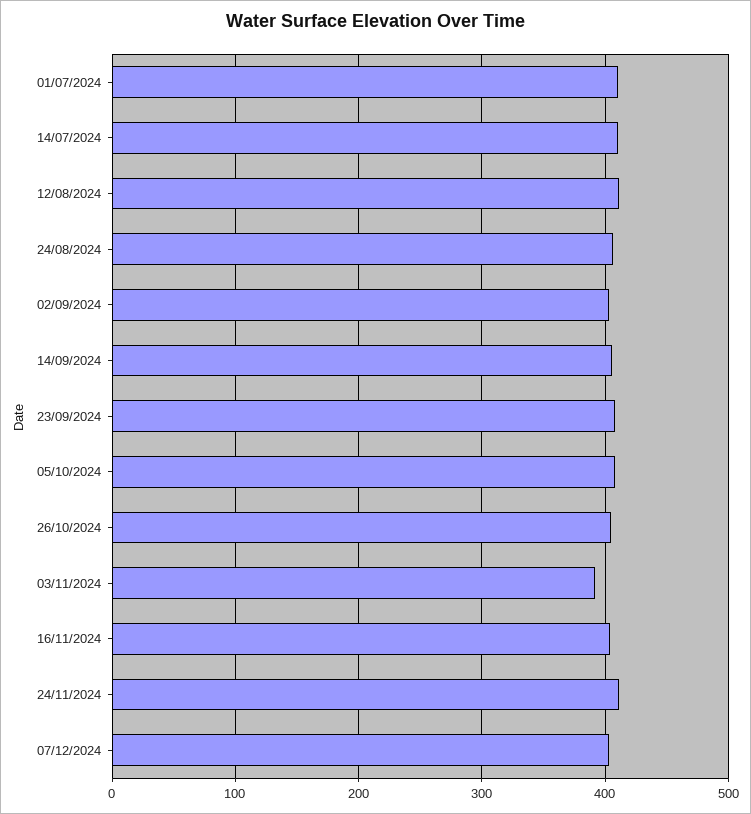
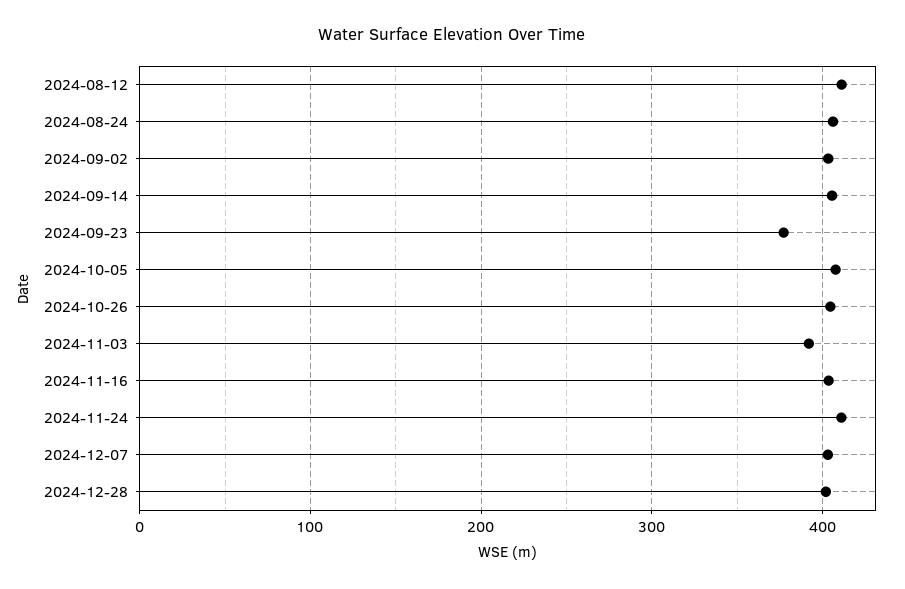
01/07/2024: 410 -> none
14/07/2024: 410 -> none
23/09/2024: 410 -> 380
2024-12-28: none -> 400

